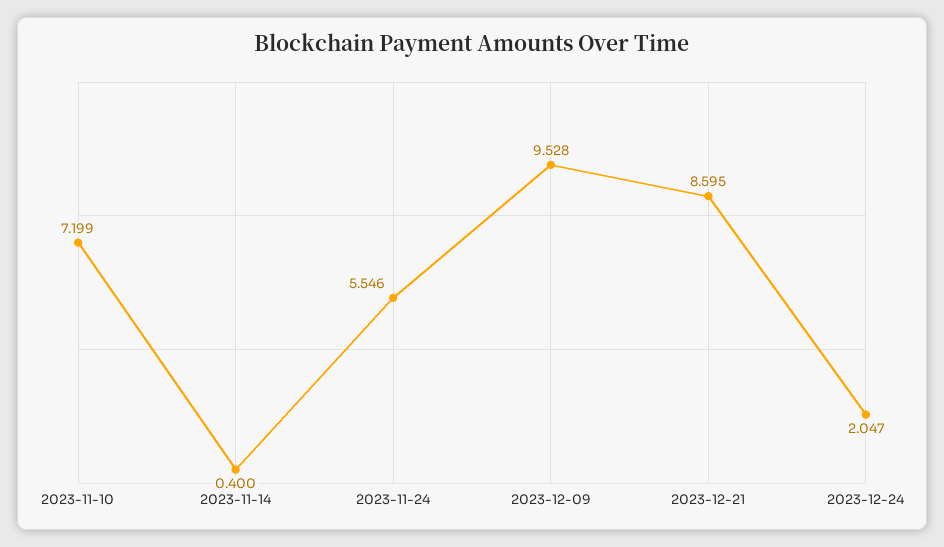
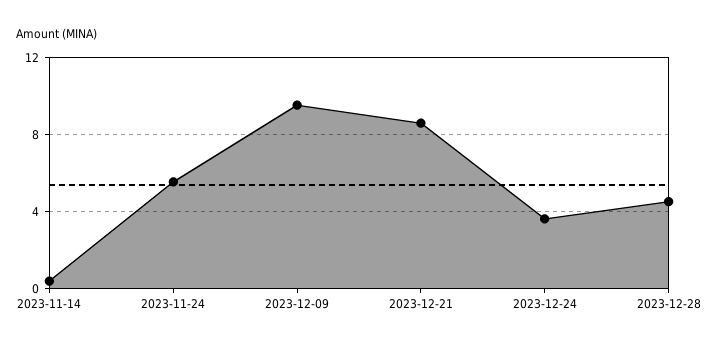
2023-11-10: 7.199 -> none
2023-12-24: 2.047 -> 3.5
2023-12-28: none -> 4.5

